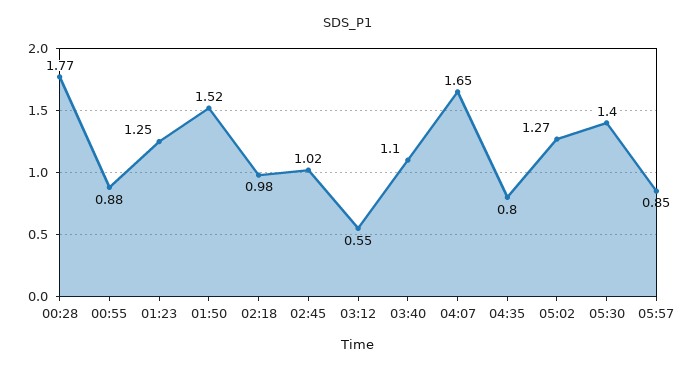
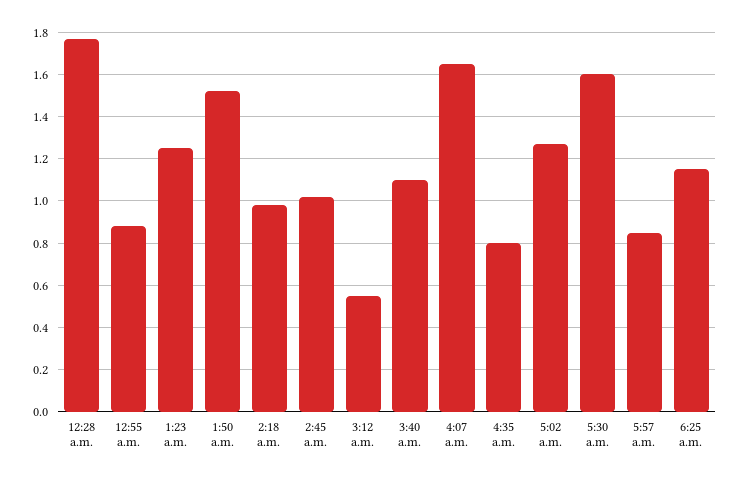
05:30: 1.4 -> 1.6
6:25 a.m.: none -> 1.15

